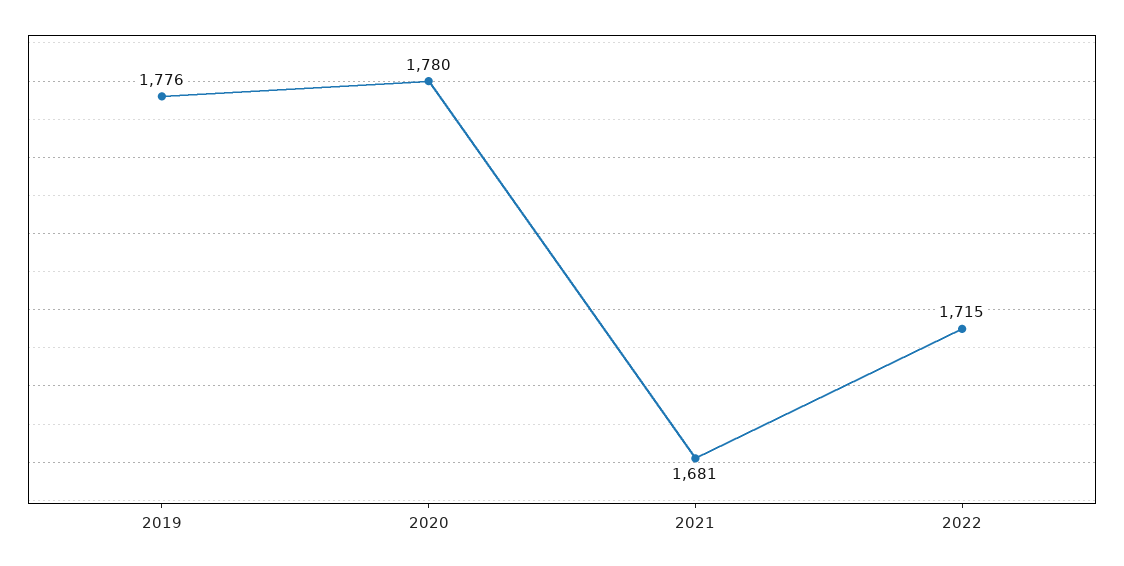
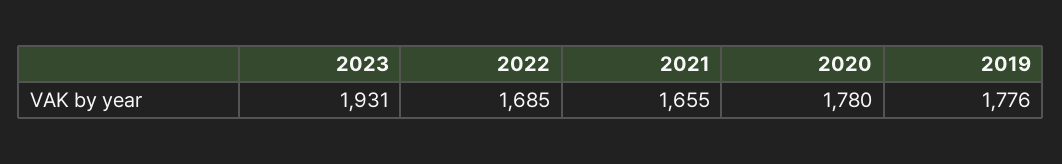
2021: 1681 -> 1655
2022: 1715 -> 1685
2023: none -> 1931

